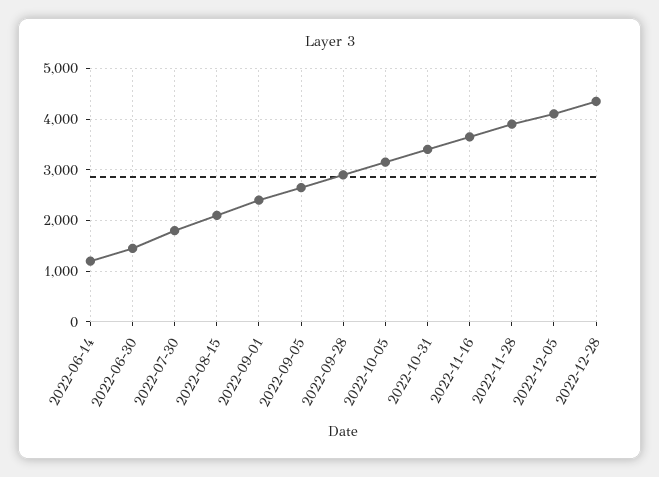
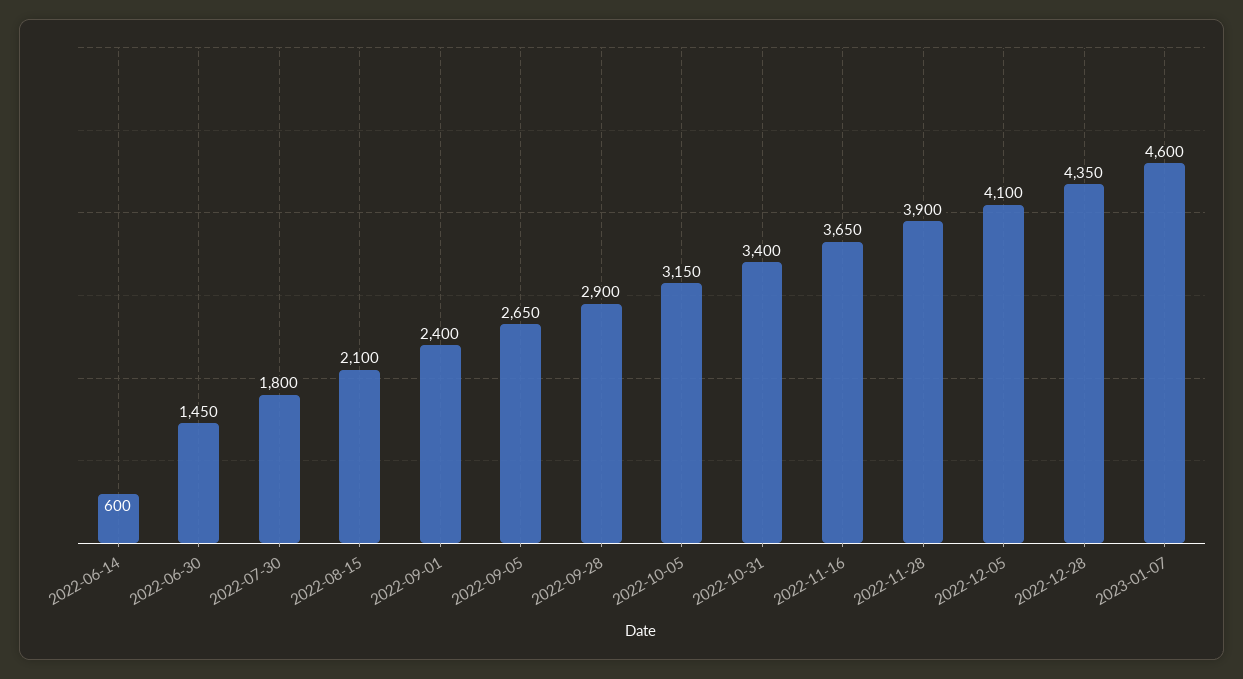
2022-06-14: 1200 -> 600
2023-01-07: none -> 4600

